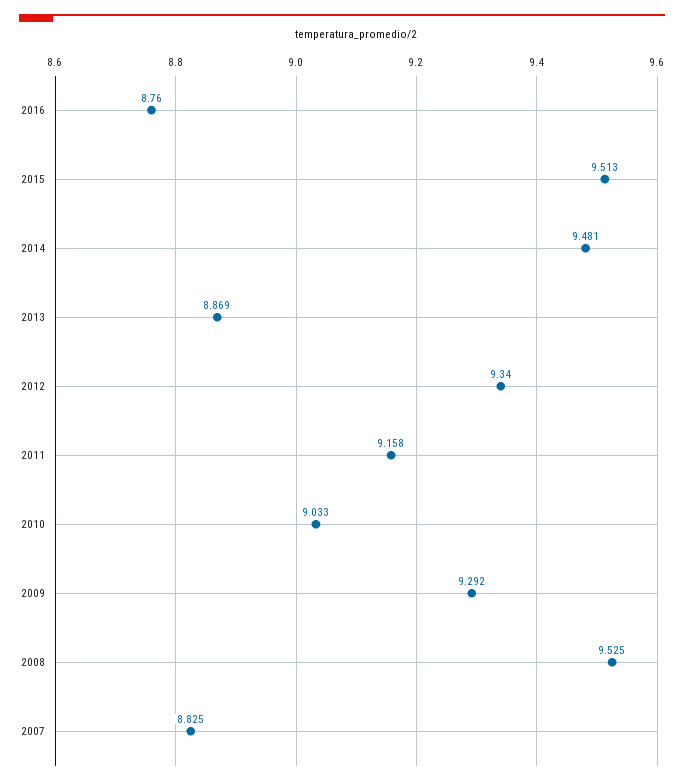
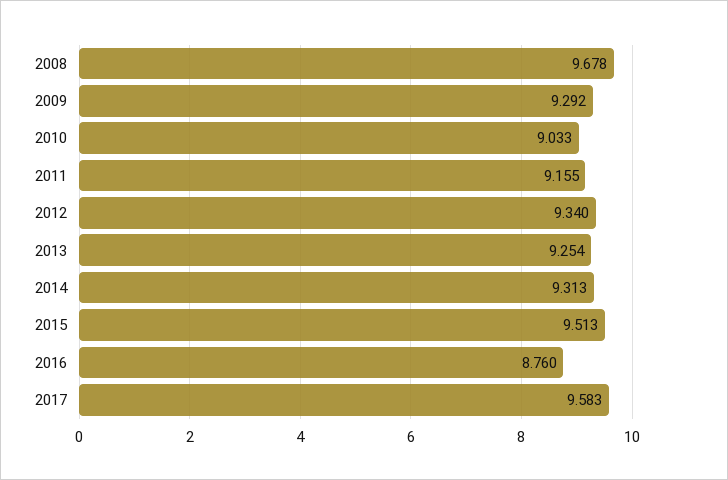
2014: 9.481 -> 9.313
2013: 8.869 -> 9.254
2011: 9.158 -> 9.155
2008: 9.525 -> 9.678
2007: 8.825 -> none
2017: none -> 9.583

